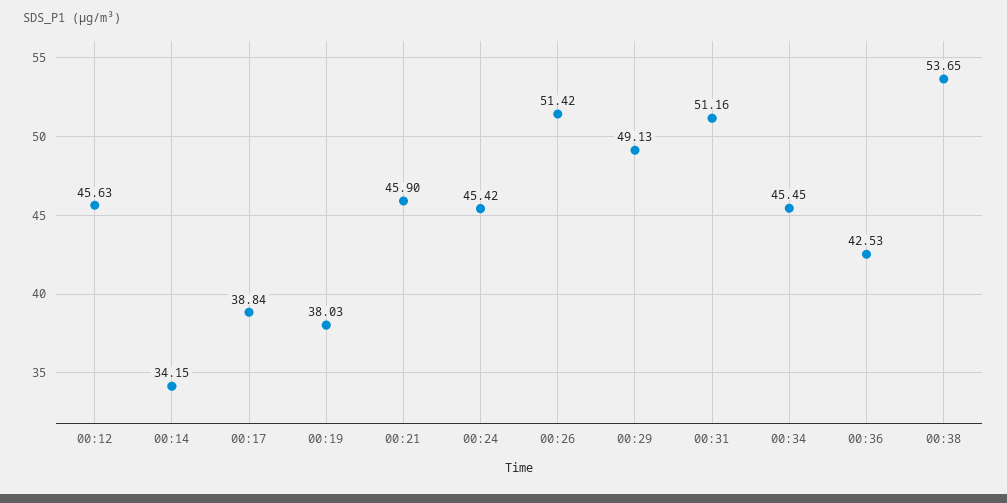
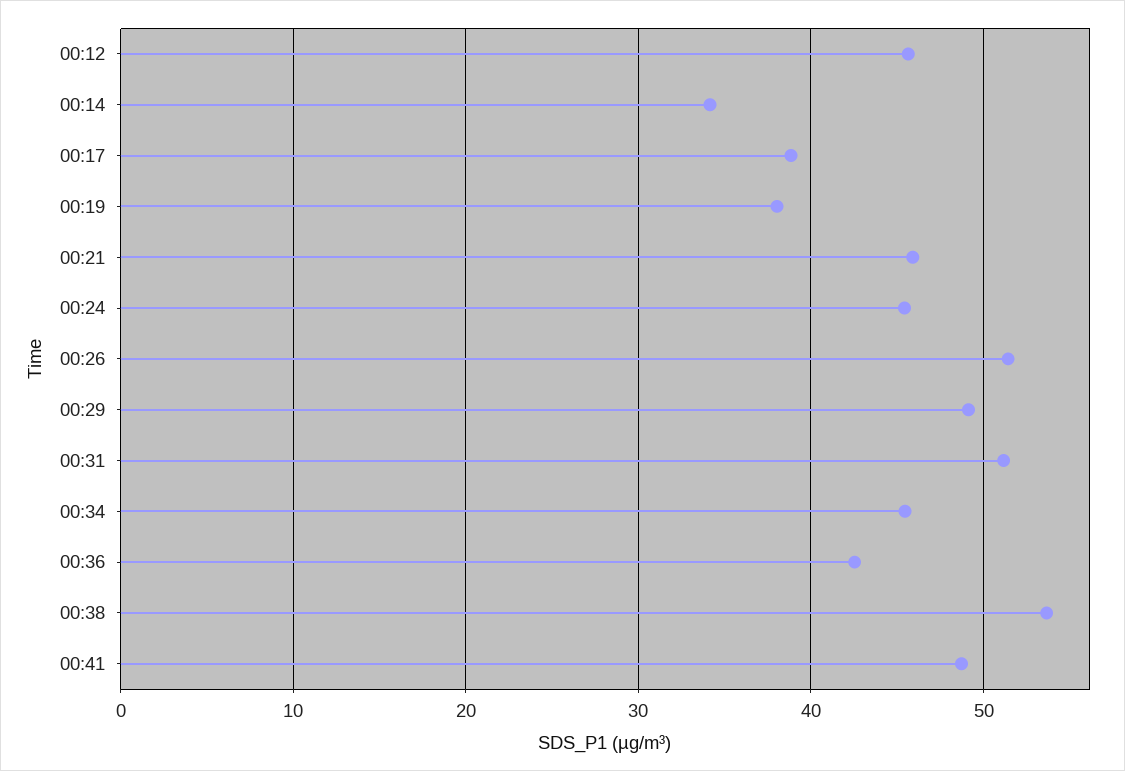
00:41: none -> 49

